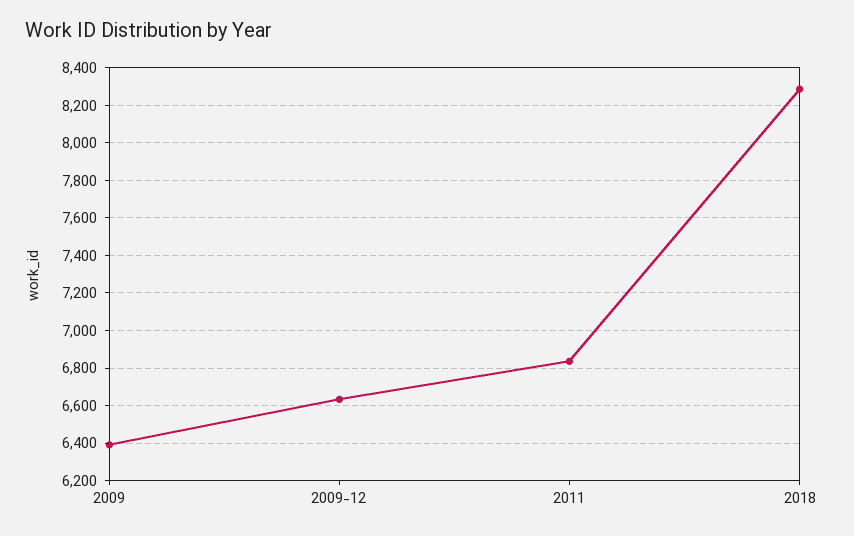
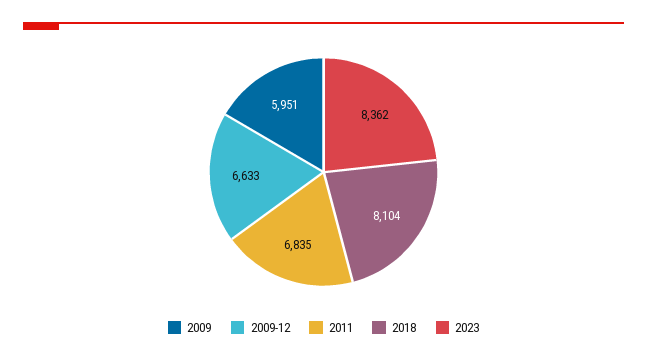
2009: 6400 -> 5951
2018: 8300 -> 8104
2023: none -> 8362

